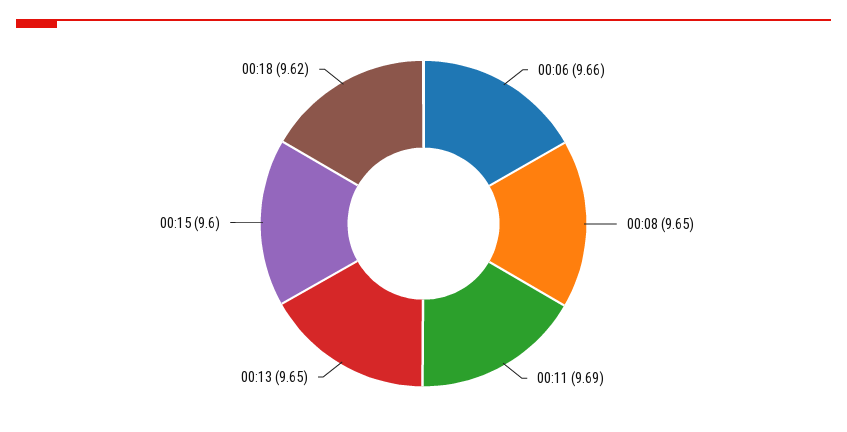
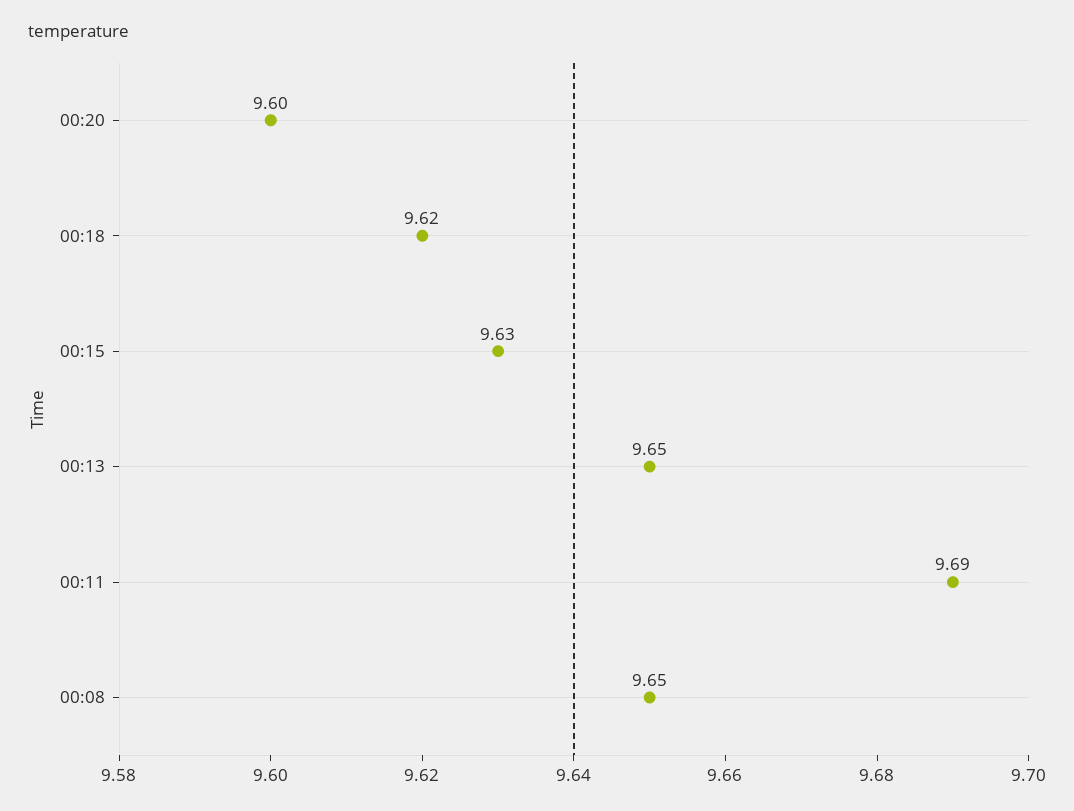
00:06: 9.66 -> none
00:15: 9.6 -> 9.63
00:20: none -> 9.6

